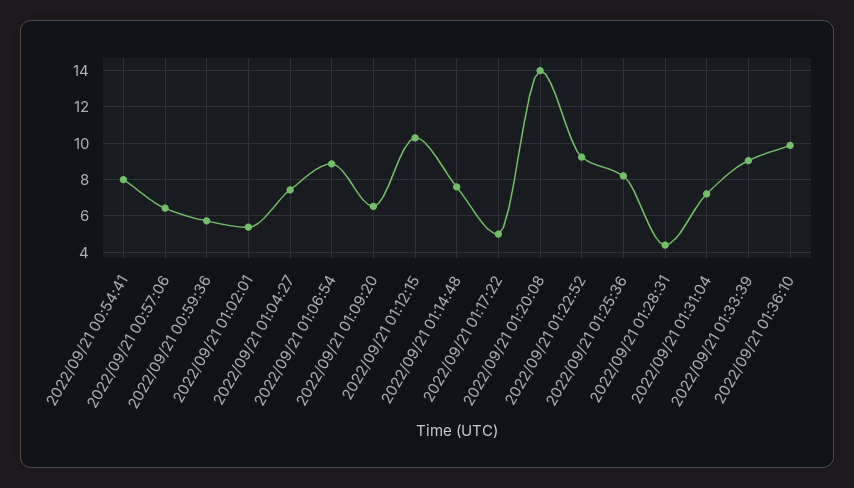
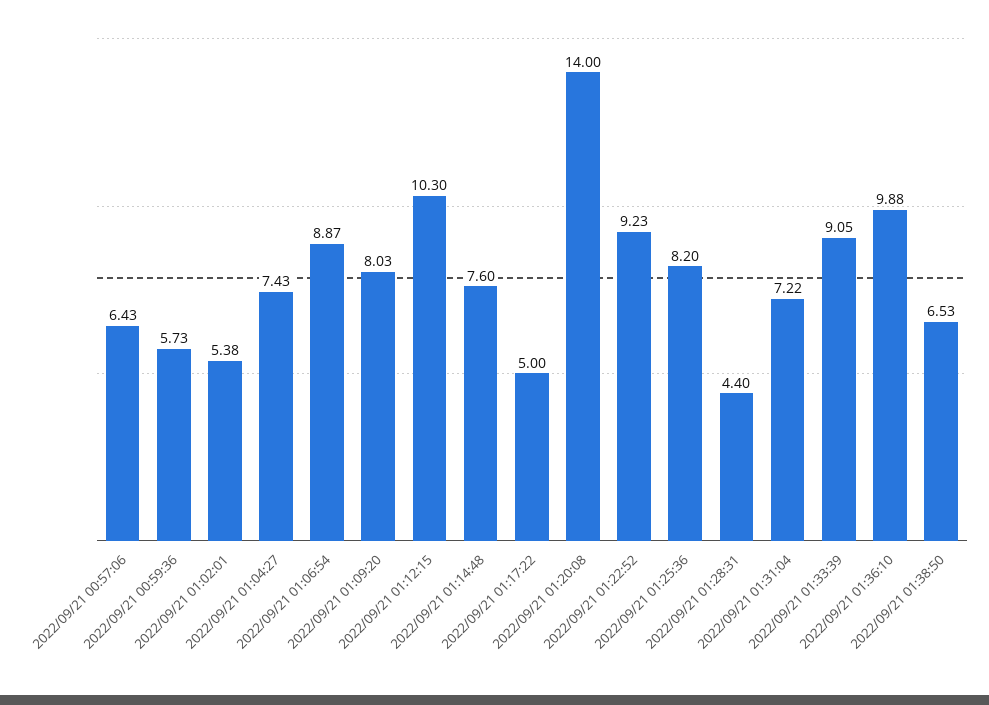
2022/09/21 00:54:41: 8 -> none
2022/09/21 01:09:20: 6.5 -> 8.03
2022/09/21 01:38:50: none -> 6.53

